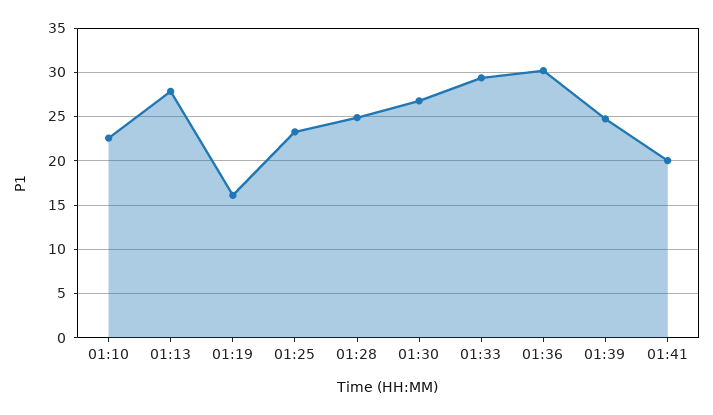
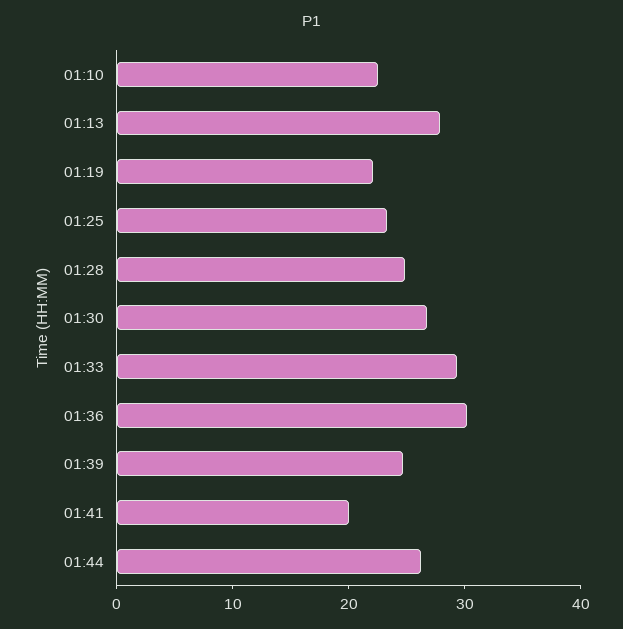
01:19: 16 -> 22
01:44: none -> 26

